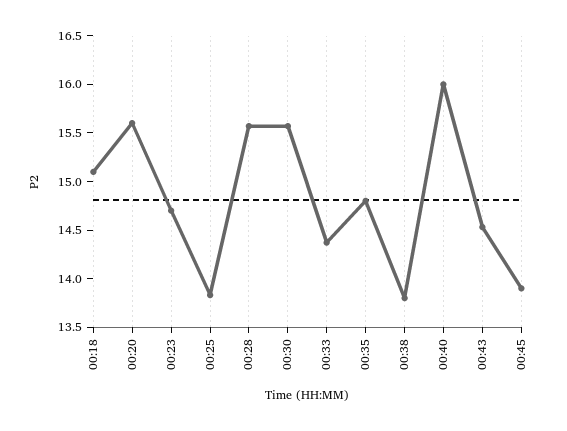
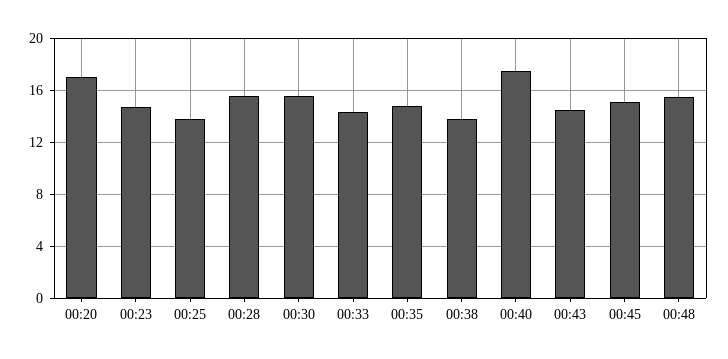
00:18: 15.1 -> none
00:20: 15.6 -> 17
00:40: 16 -> 17.5
00:45: 13.9 -> 15
00:48: none -> 15.5

